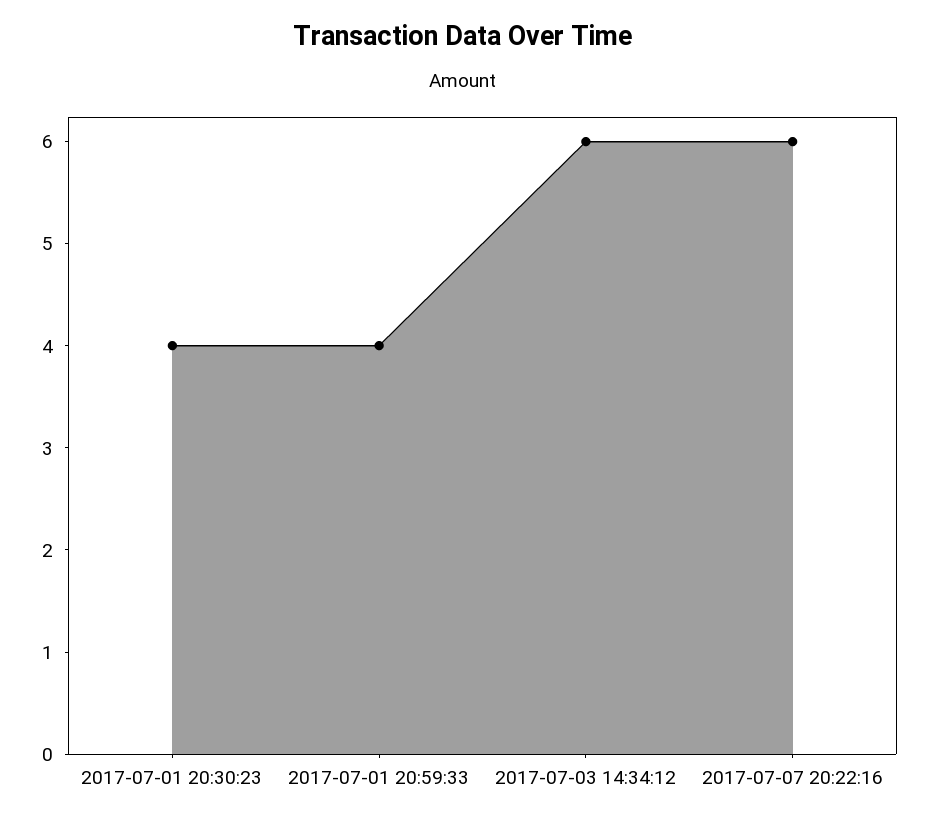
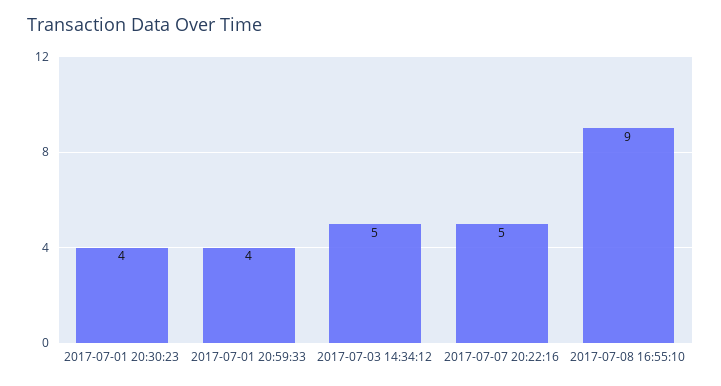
2017-07-03 14:34:12: 6 -> 5
2017-07-07 20:22:16: 6 -> 5
2017-07-08 16:55:10: none -> 9

